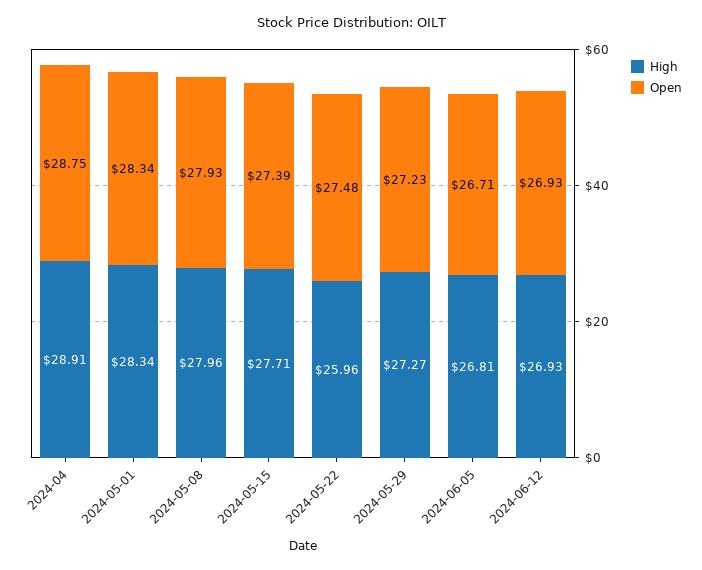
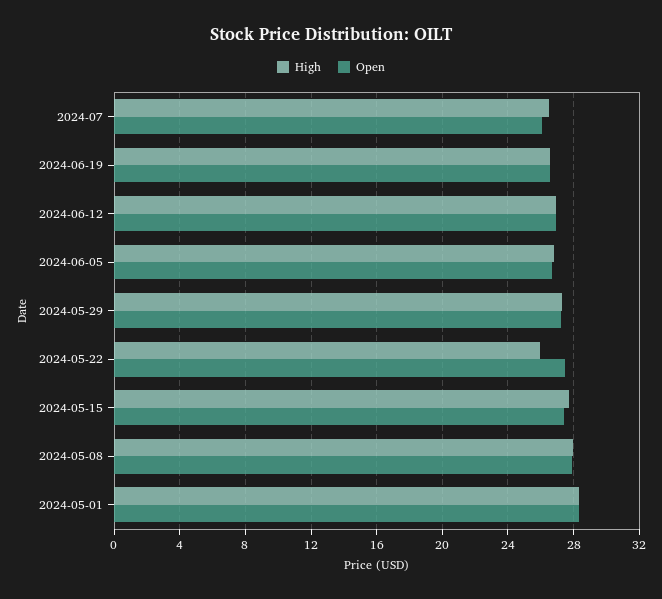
High, 2024-04: 28.91 -> none
Open, 2024-04: 28.75 -> none
High, 2024-07: none -> 26.5
Open, 2024-07: none -> 26
High, 2024-06-19: none -> 26.5
Open, 2024-06-19: none -> 26.5

